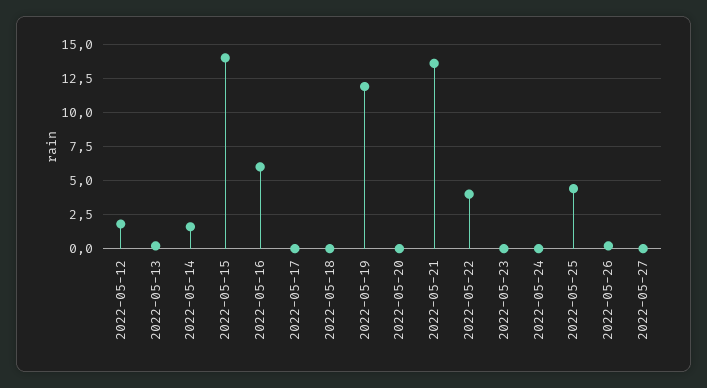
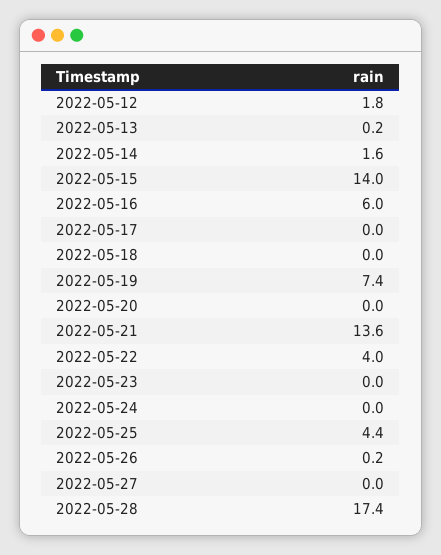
2022-05-19: 12 -> 7.4
2022-05-28: none -> 17.4

